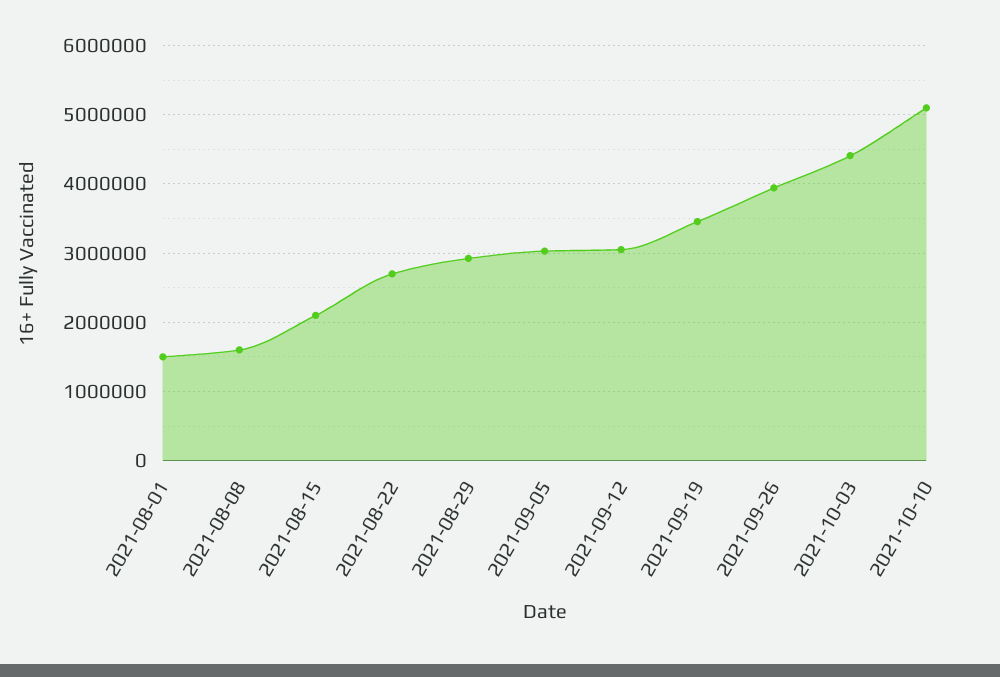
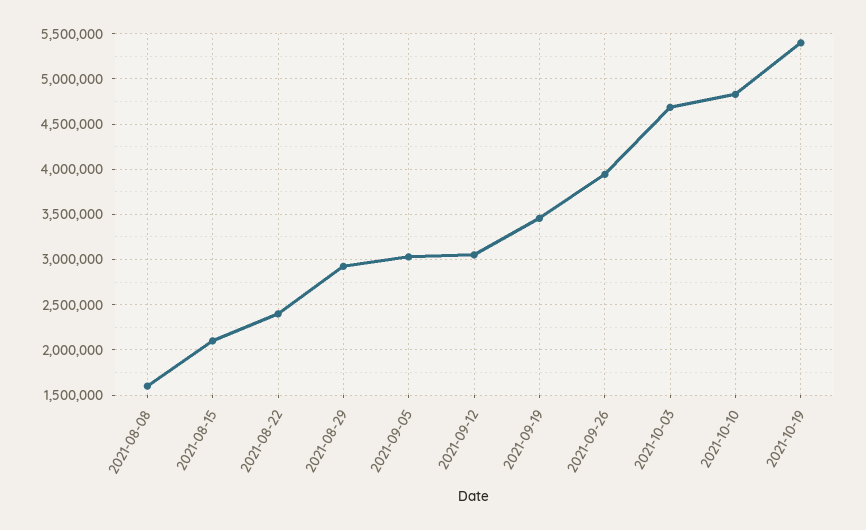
2021-08-01: 1500000 -> none
2021-08-22: 2700000 -> 2400000
2021-10-03: 4400000 -> 4700000
2021-10-10: 5100000 -> 4800000
2021-10-19: none -> 5400000

